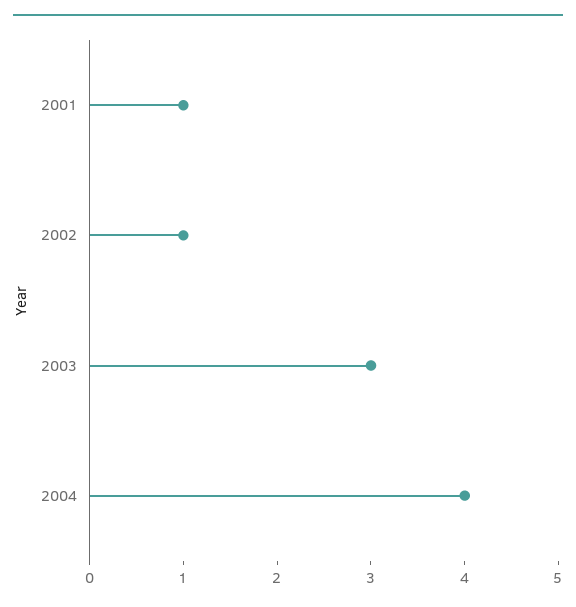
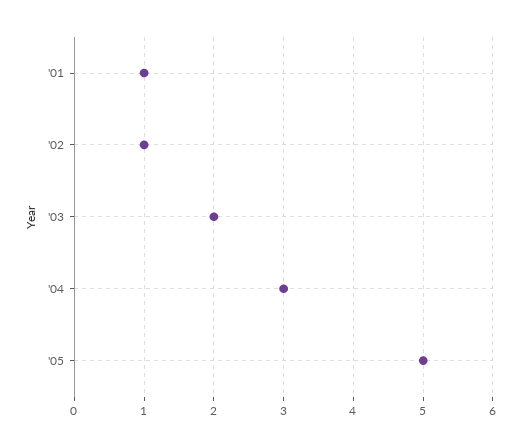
2003: 3 -> 2
2004: 4 -> 3
'05: none -> 5

